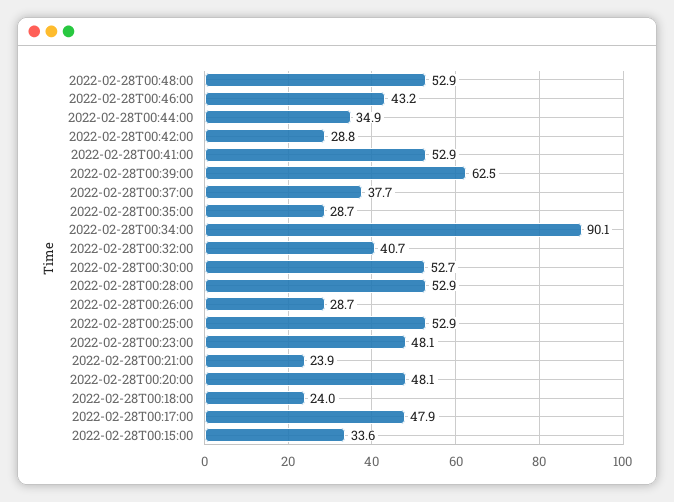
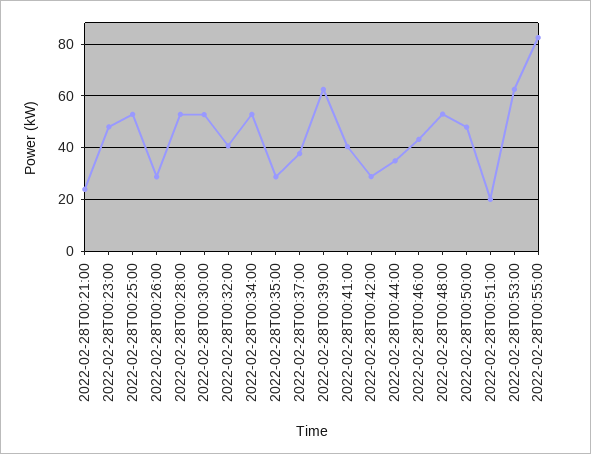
2022-02-28T00:41:00: 52.9 -> 40
2022-02-28T00:34:00: 90.1 -> 52.5
2022-02-28T00:20:00: 48.1 -> none
2022-02-28T00:18:00: 24 -> none
2022-02-28T00:17:00: 47.9 -> none
2022-02-28T00:15:00: 33.6 -> none
2022-02-28T00:50:00: none -> 47.5
2022-02-28T00:51:00: none -> 20
2022-02-28T00:53:00: none -> 62.5
2022-02-28T00:55:00: none -> 82.5

